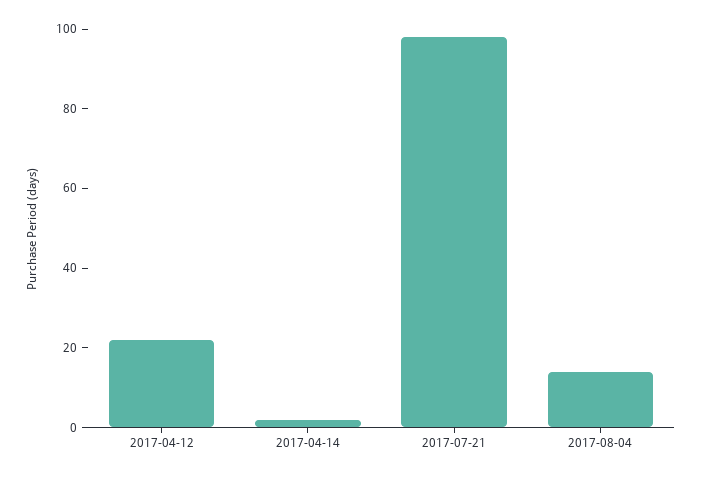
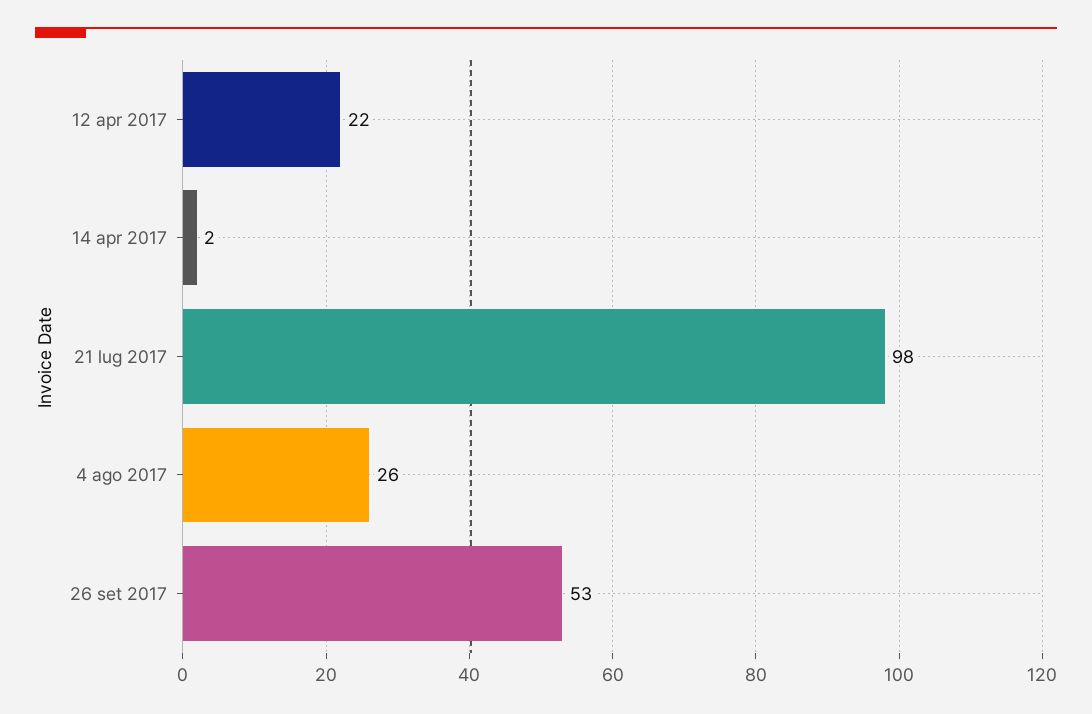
2017-08-04: 15 -> 26
26 set 2017: none -> 53

